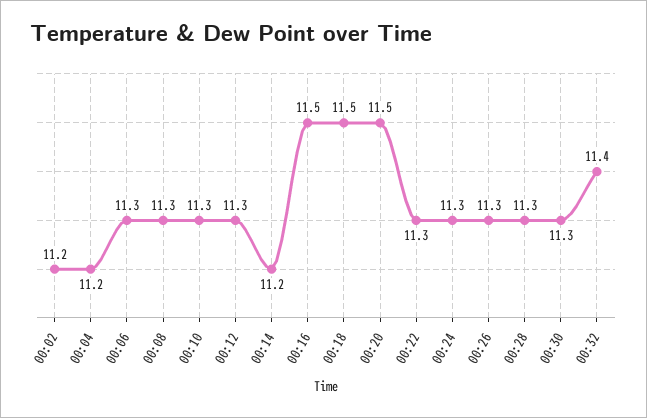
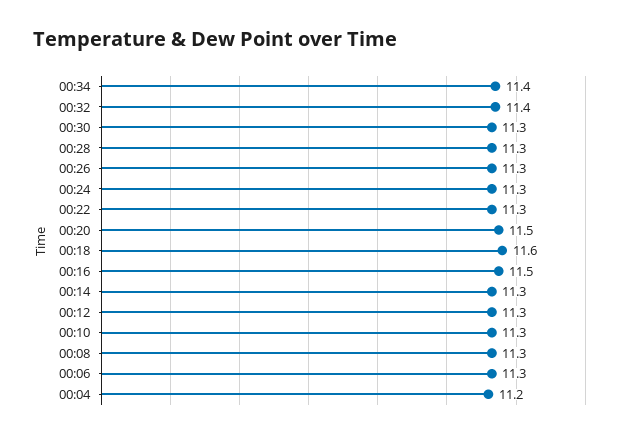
00:02: 11.2 -> none
00:14: 11.2 -> 11.3
00:18: 11.5 -> 11.6
00:34: none -> 11.4

